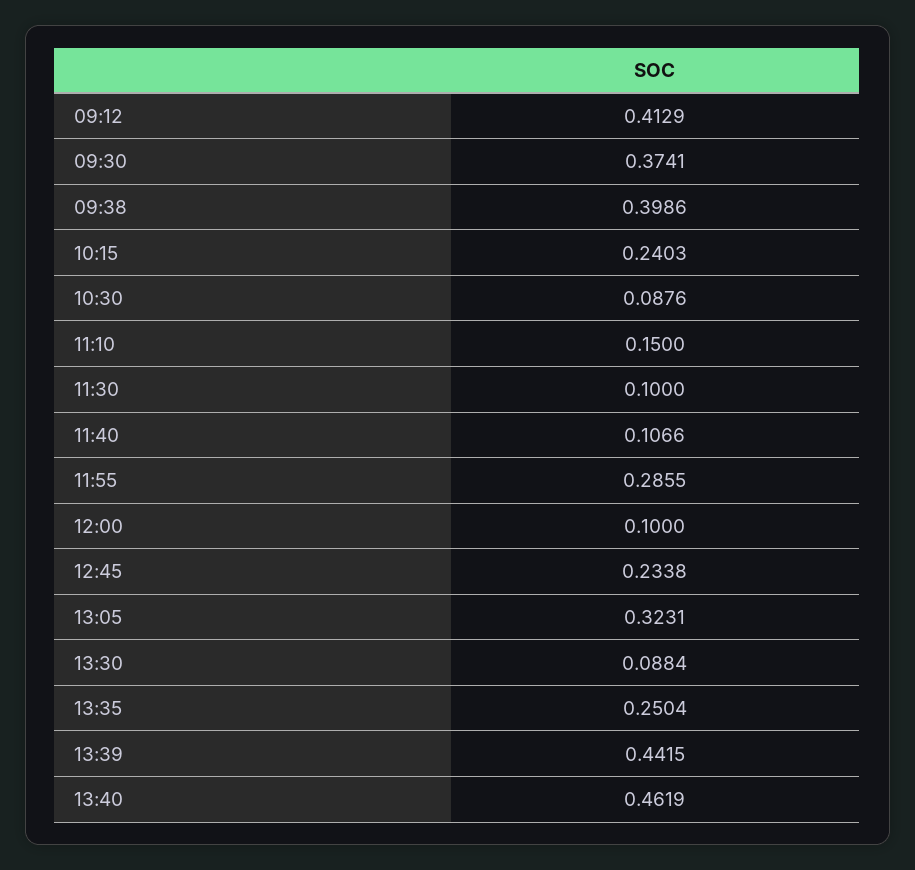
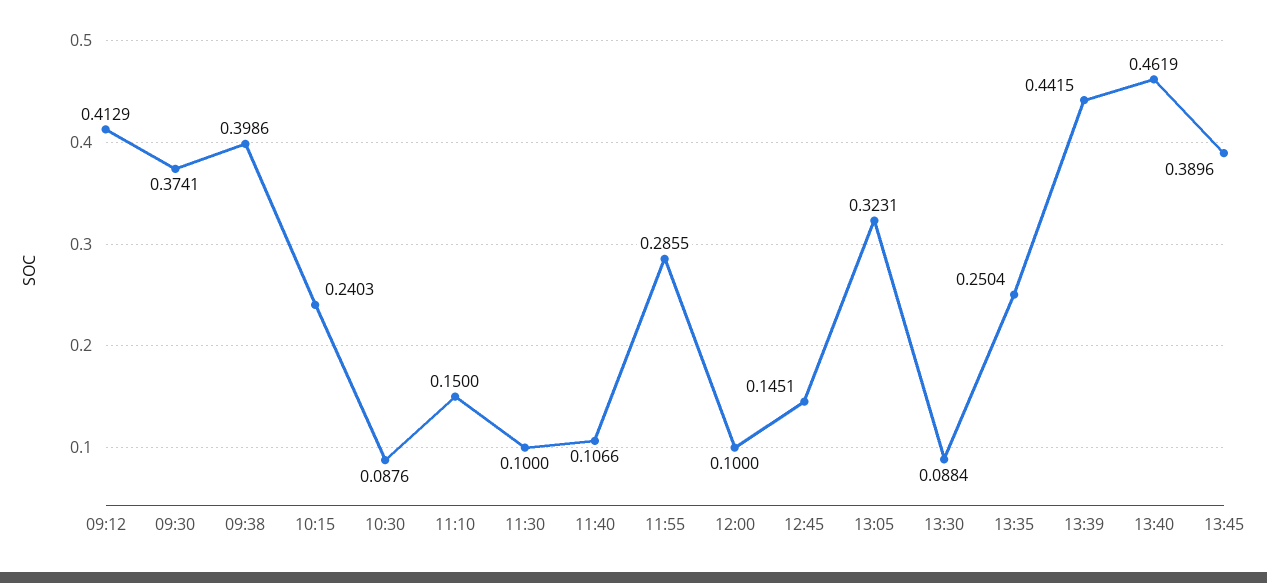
12:45: 0.2338 -> 0.1451
13:45: none -> 0.3896

